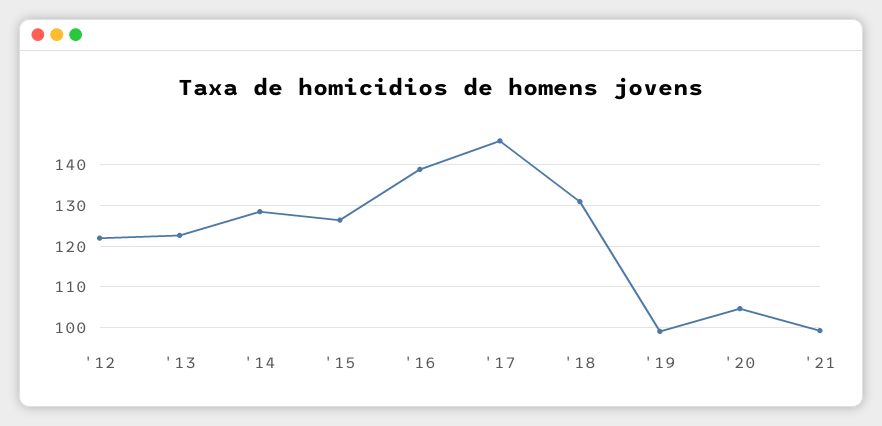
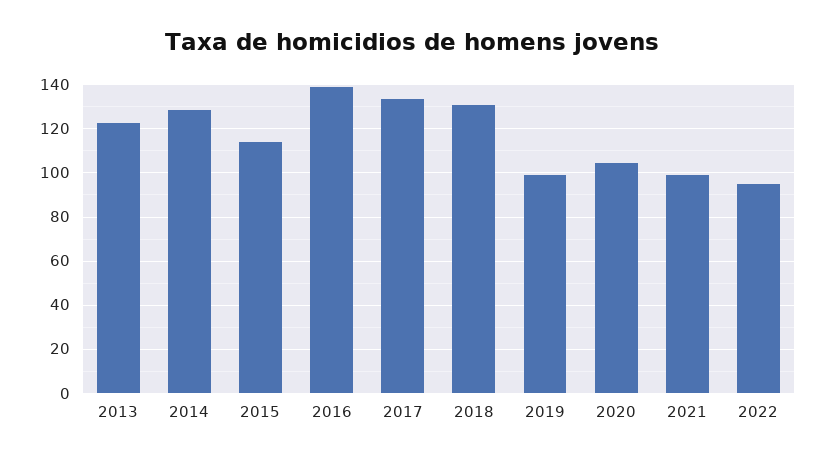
'12: 122 -> none
'15: 126 -> 115
'17: 146 -> 135
2022: none -> 95

